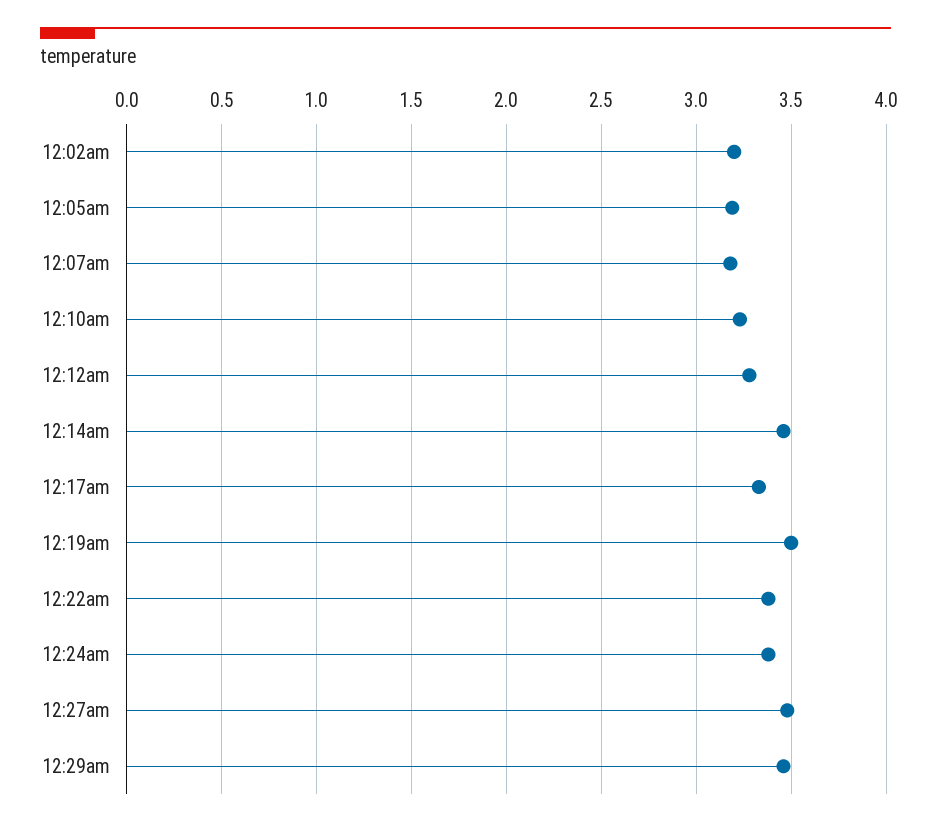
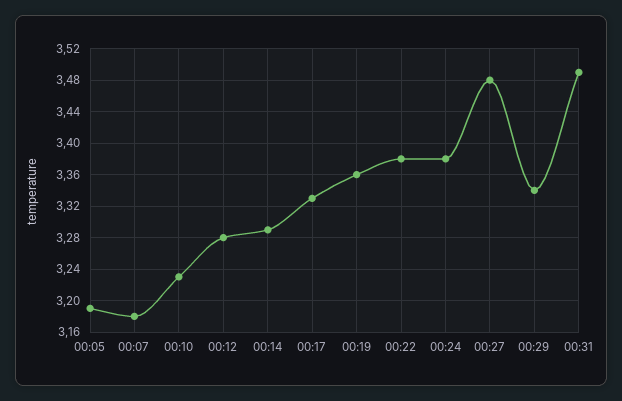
12:02am: 3.2 -> none
12:14am: 3.45 -> 3.29
12:19am: 3.5 -> 3.36
12:29am: 3.45 -> 3.34
00:31: none -> 3.49

